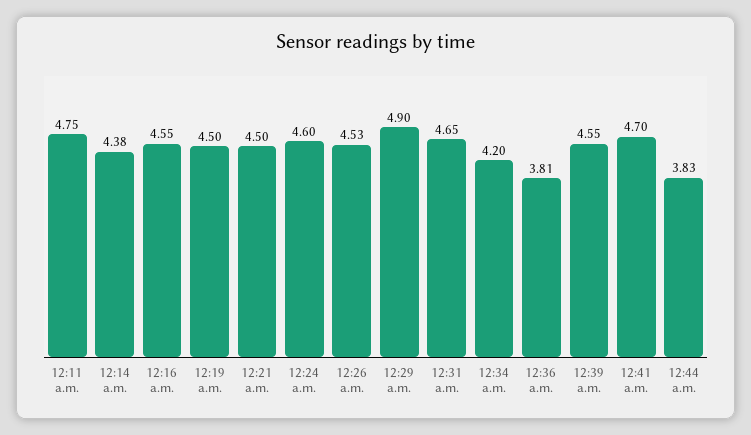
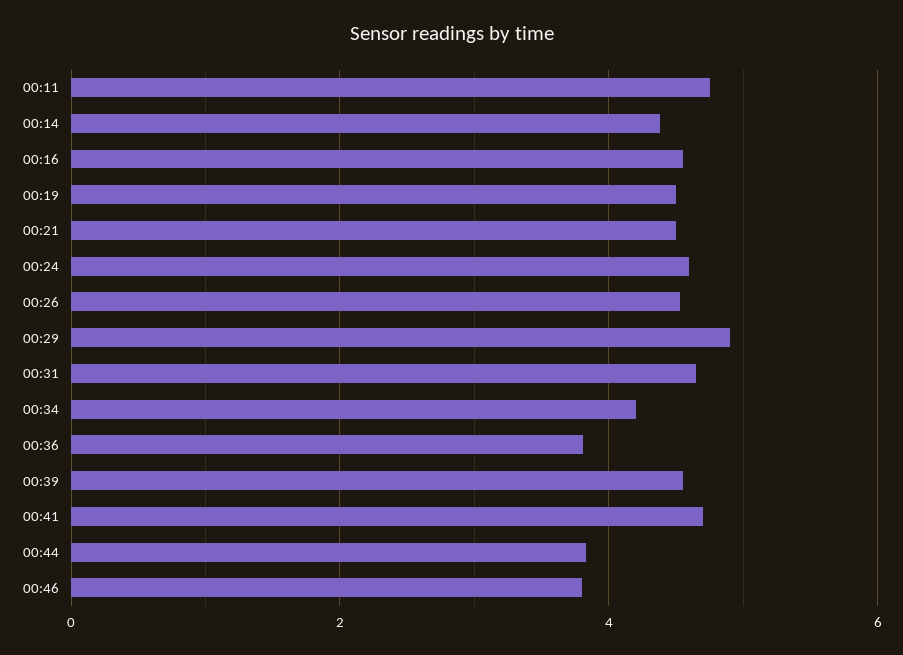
00:46: none -> 3.8

